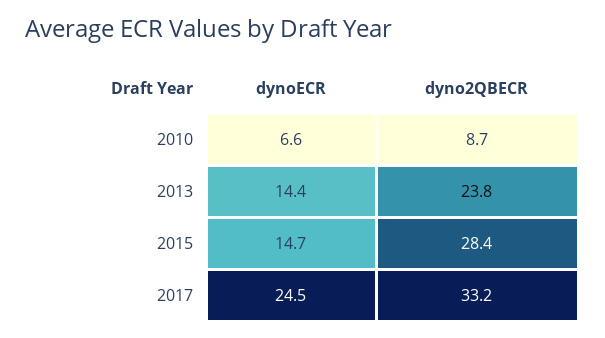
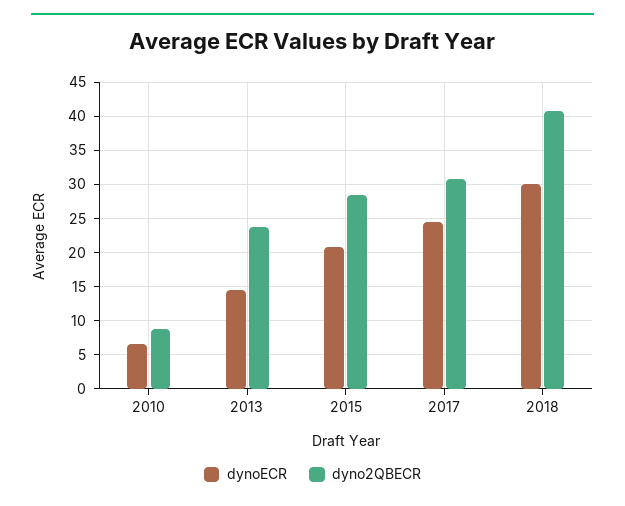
dynoECR, 2015: 14.7 -> 21
dyno2QBECR, 2017: 33.2 -> 31
dynoECR, 2018: none -> 30
dyno2QBECR, 2018: none -> 41

